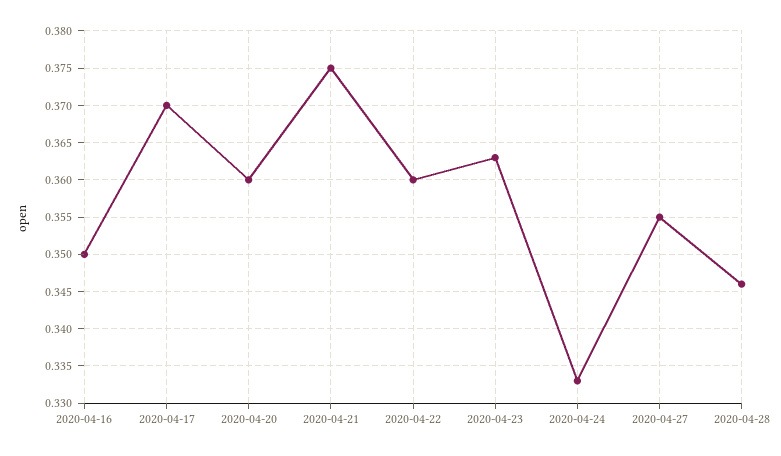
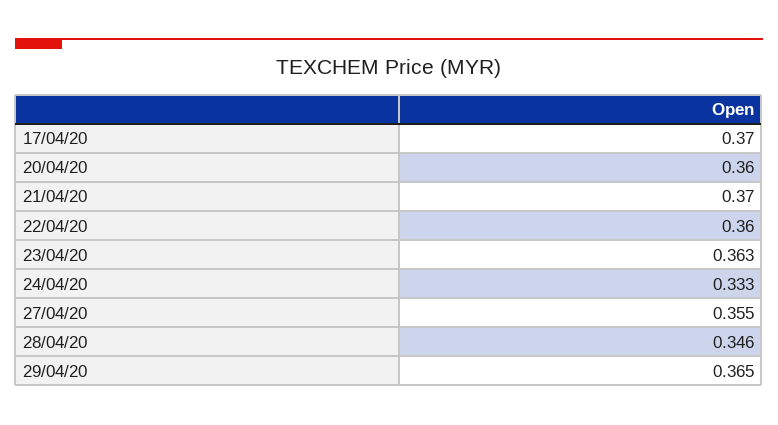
2020-04-16: 0.35 -> none
2020-04-21: 0.375 -> 0.37
29/04/20: none -> 0.365

